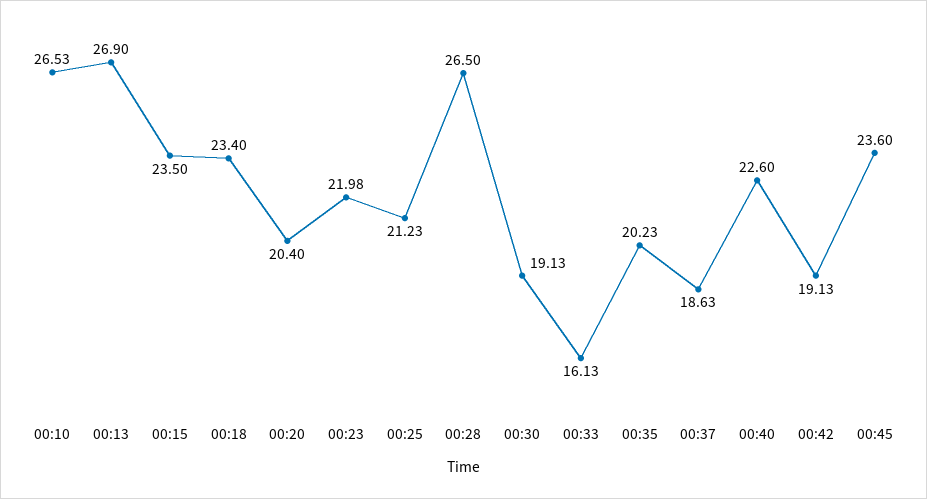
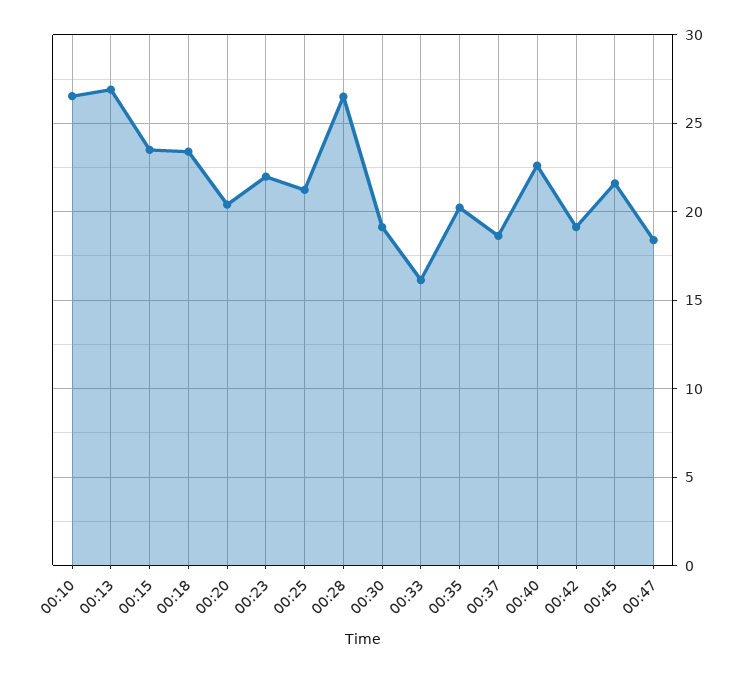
00:45: 23.6 -> 21.5
00:47: none -> 18.5

